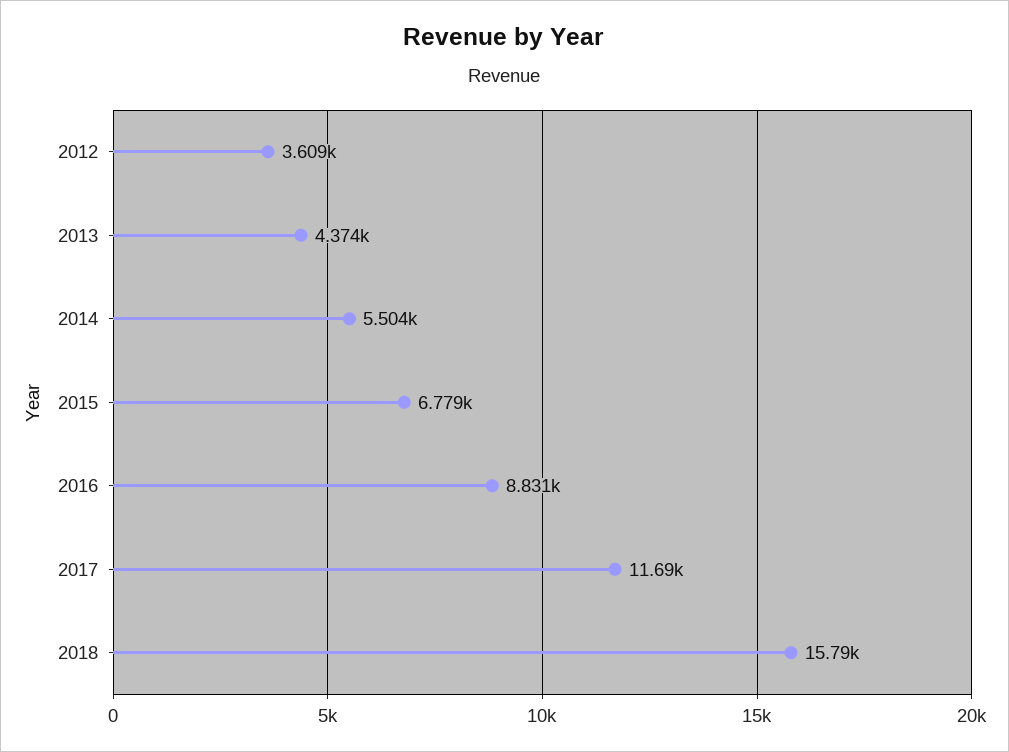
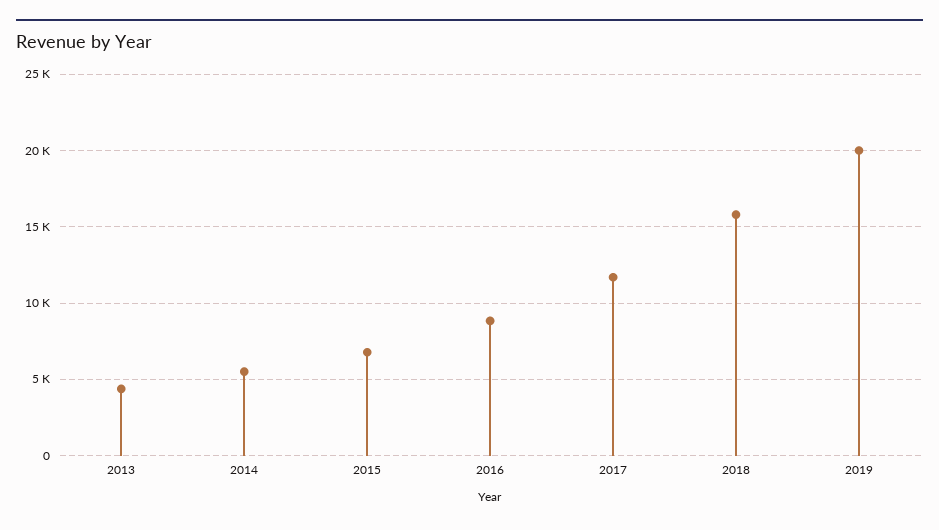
2012: 3609 -> none
2019: none -> 20000

